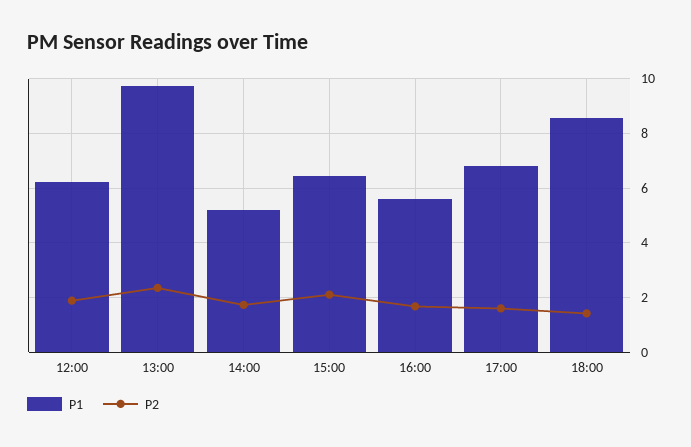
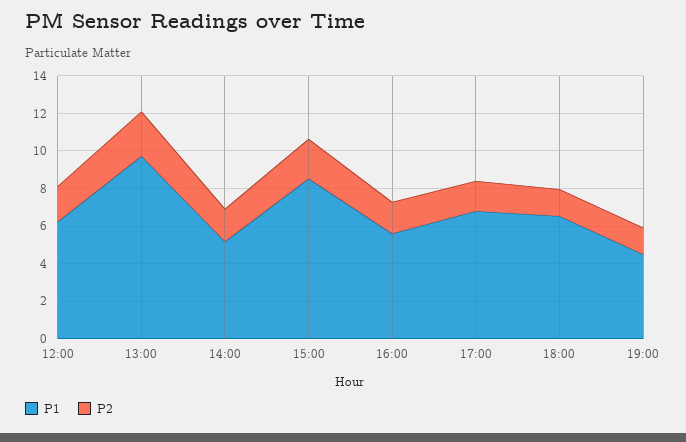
P1, 15:00: 6.5 -> 8.5
P1, 18:00: 8.5 -> 6.5
P1, 19:00: none -> 4.5
P2, 19:00: none -> 1.5

